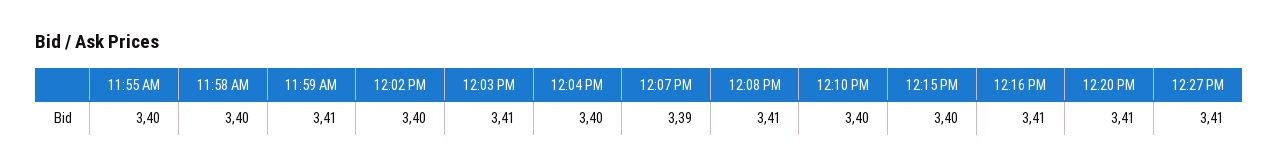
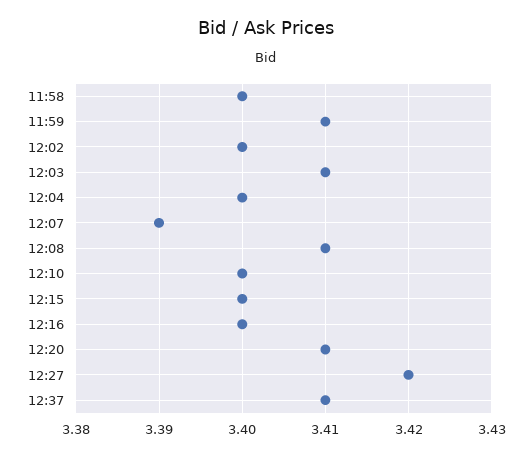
11:55 AM: 3.4 -> none
12:16 PM: 3.41 -> 3.4
12:27 PM: 3.41 -> 3.42
12:37: none -> 3.41

